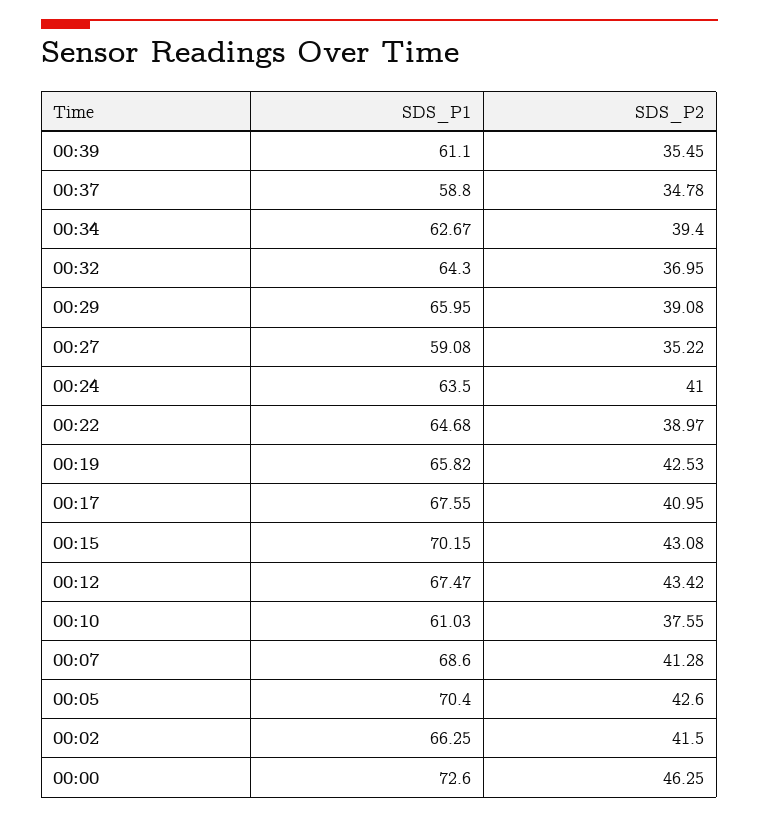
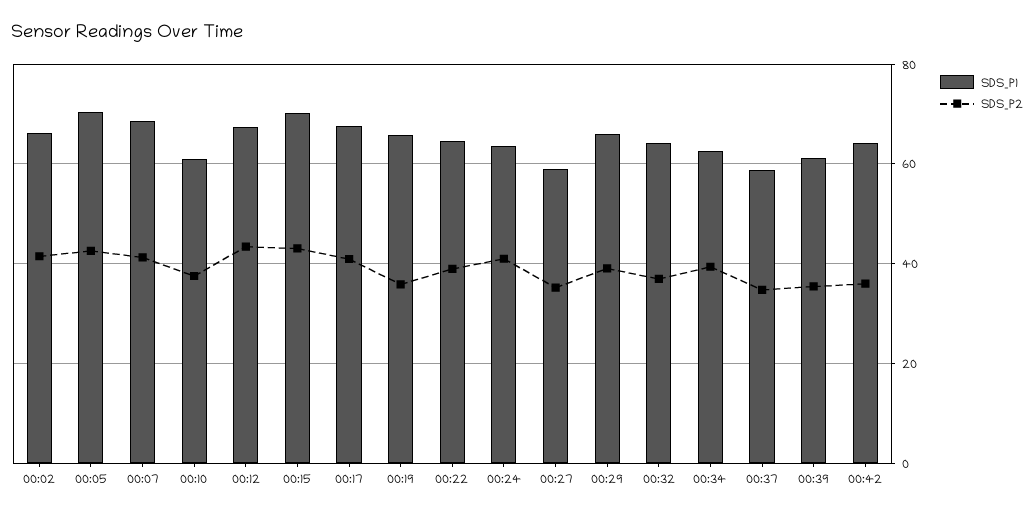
SDS_P2, 00:19: 42.53 -> 36
SDS_P1, 00:00: 72.6 -> none
SDS_P2, 00:00: 46.25 -> none
SDS_P1, 00:42: none -> 64
SDS_P2, 00:42: none -> 36

